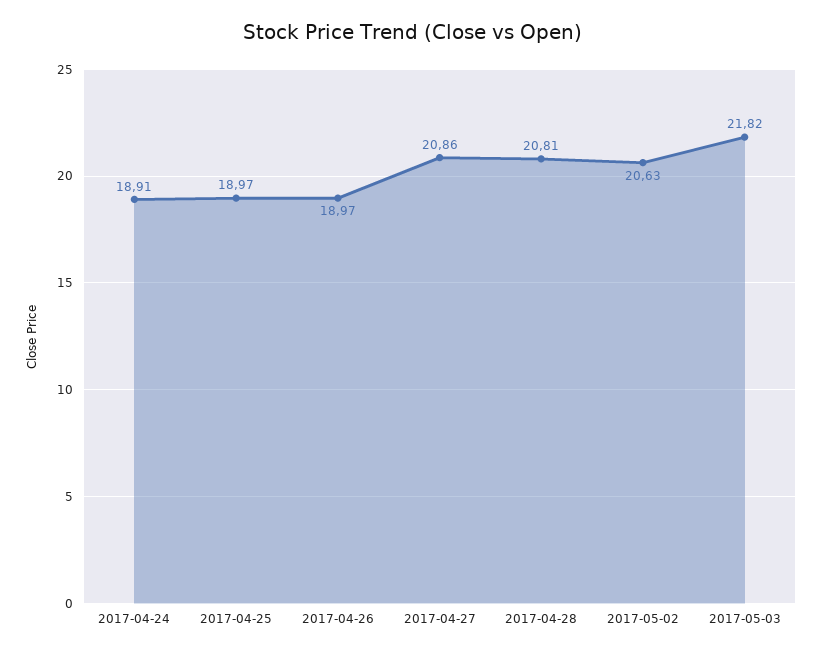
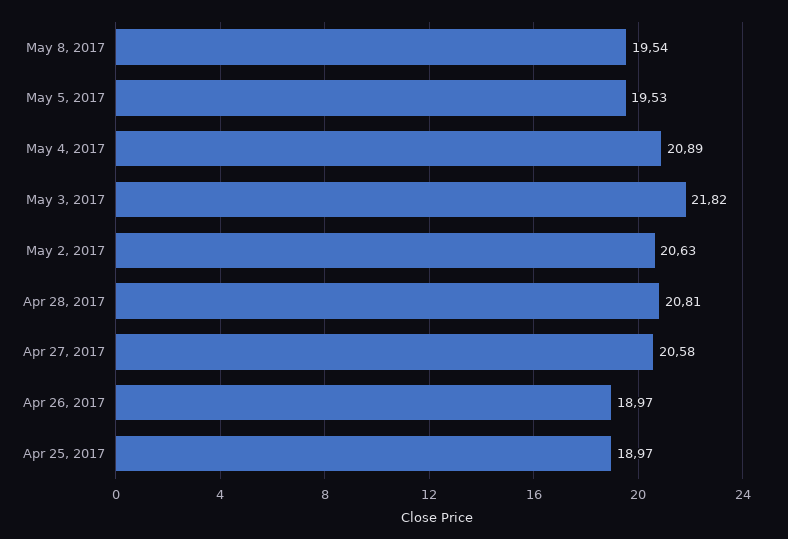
2017-04-24: 18.91 -> none
2017-04-27: 20.86 -> 20.58
May 8, 2017: none -> 19.54
May 5, 2017: none -> 19.53
May 4, 2017: none -> 20.89

